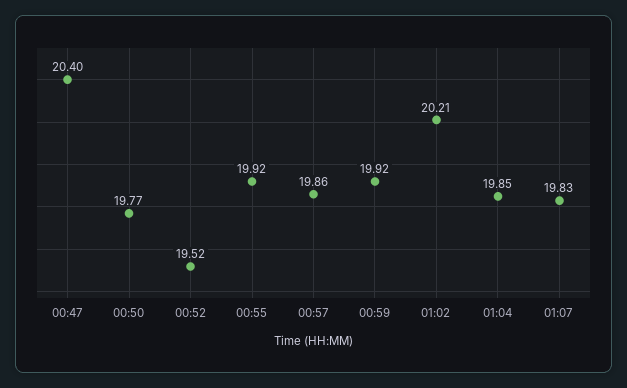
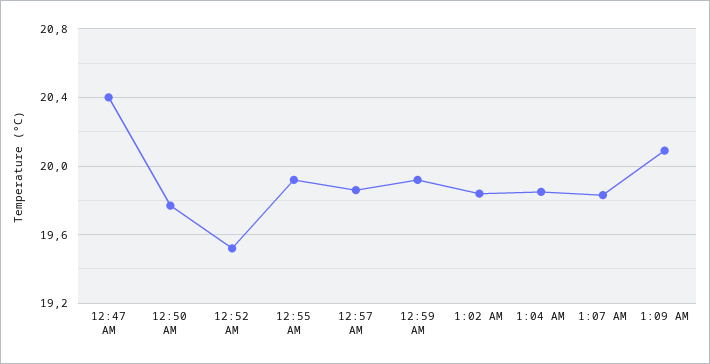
01:02: 20.21 -> 19.85
1:09 AM: none -> 20.1

